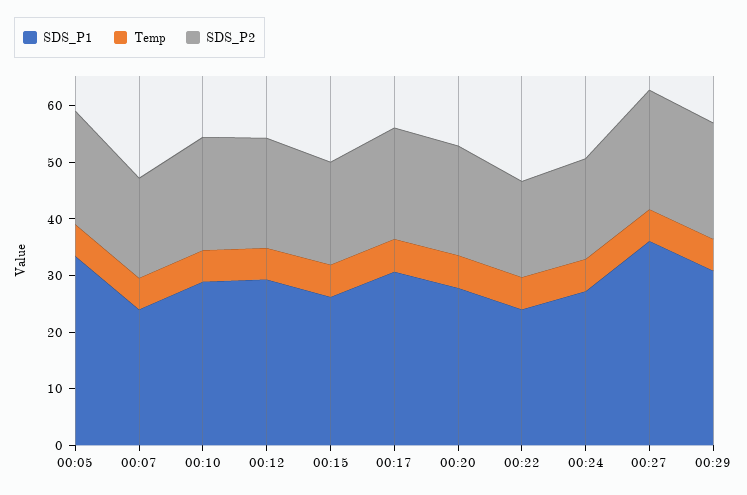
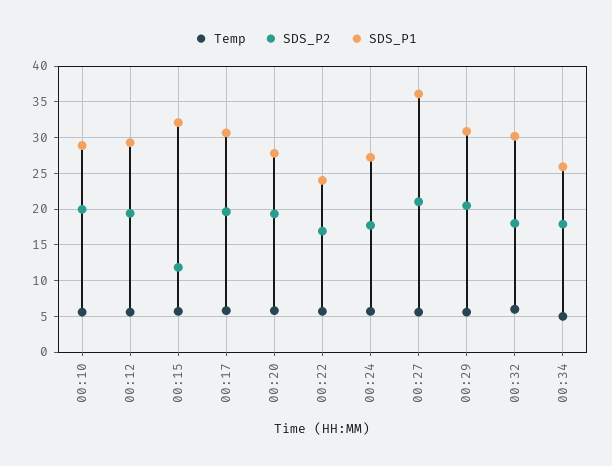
SDS_P1, 00:05: 34 -> none
Temp, 00:05: 6 -> none
SDS_P2, 00:05: 20 -> none
SDS_P1, 00:07: 24 -> none
Temp, 00:07: 6 -> none
SDS_P2, 00:07: 18 -> none
SDS_P1, 00:15: 26 -> 32
SDS_P2, 00:15: 18 -> 12
Temp, 00:32: none -> 6
SDS_P2, 00:32: none -> 18
SDS_P1, 00:32: none -> 30
Temp, 00:34: none -> 5
SDS_P2, 00:34: none -> 18
SDS_P1, 00:34: none -> 26

